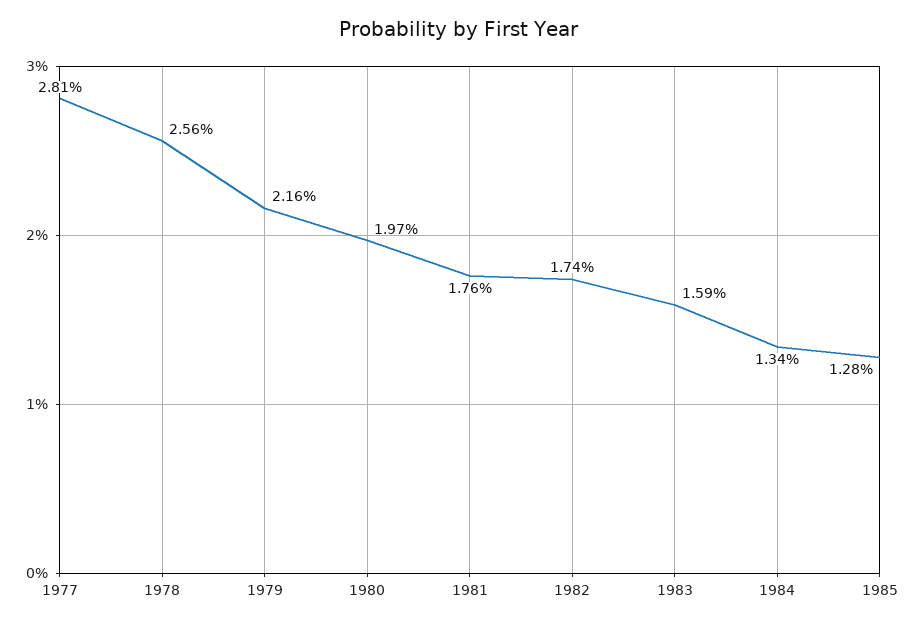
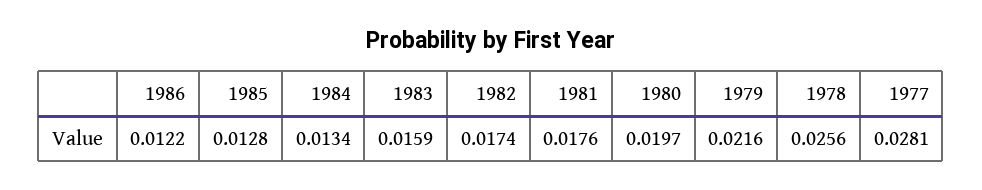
1986: none -> 0.0122

